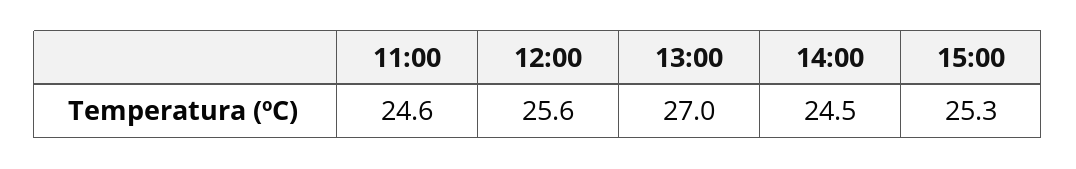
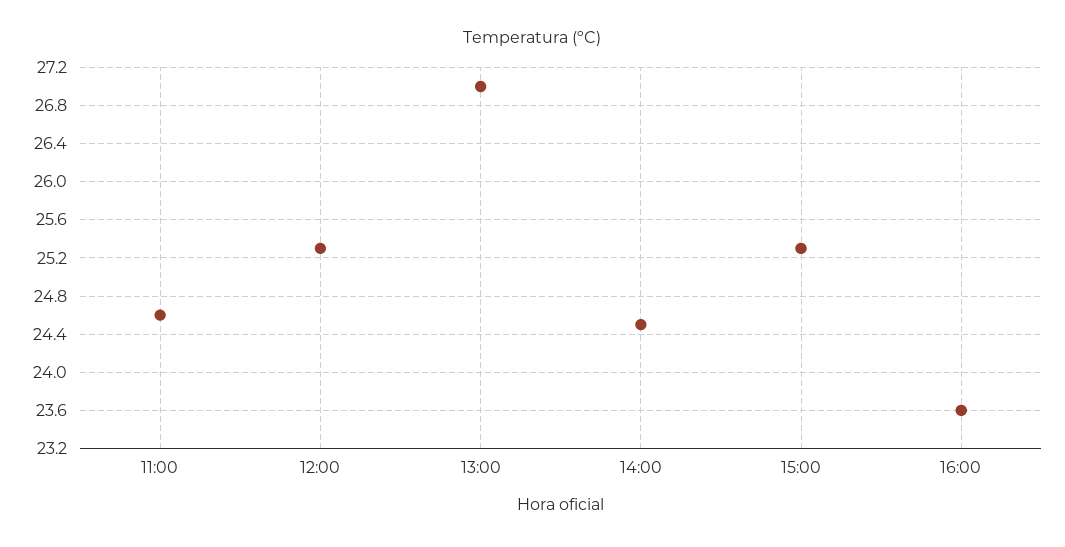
12:00: 25.6 -> 25.3
16:00: none -> 23.6

